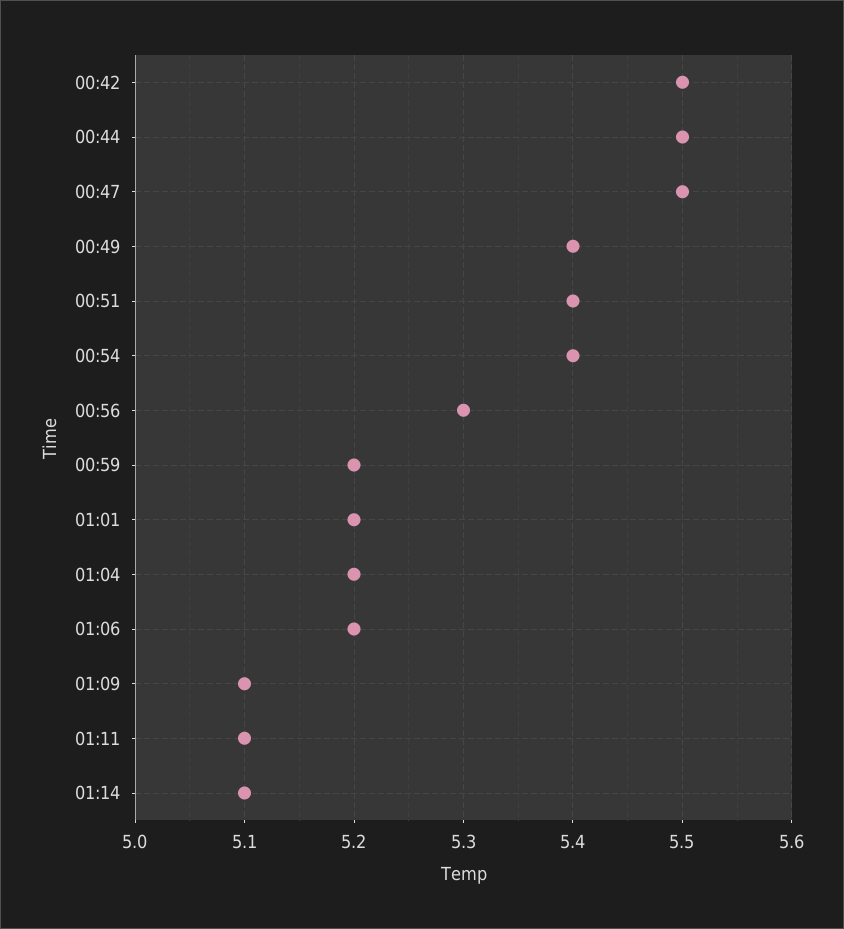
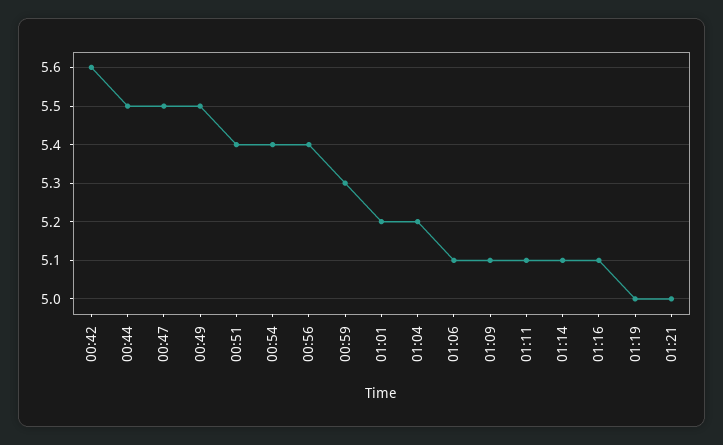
00:42: 5.5 -> 5.6
00:49: 5.4 -> 5.5
00:56: 5.3 -> 5.4
00:59: 5.2 -> 5.3
01:06: 5.2 -> 5.1
01:16: none -> 5.1
01:19: none -> 5
01:21: none -> 5

